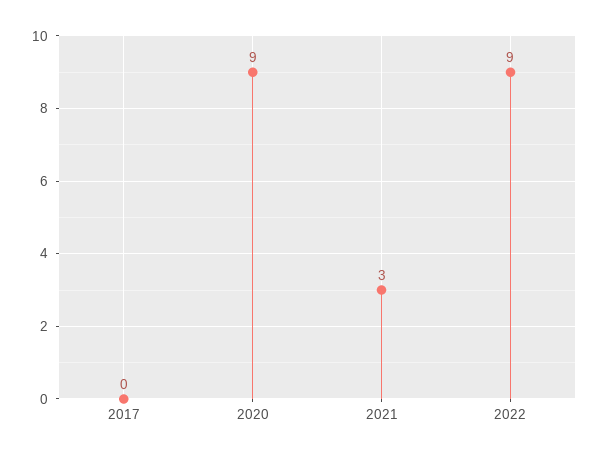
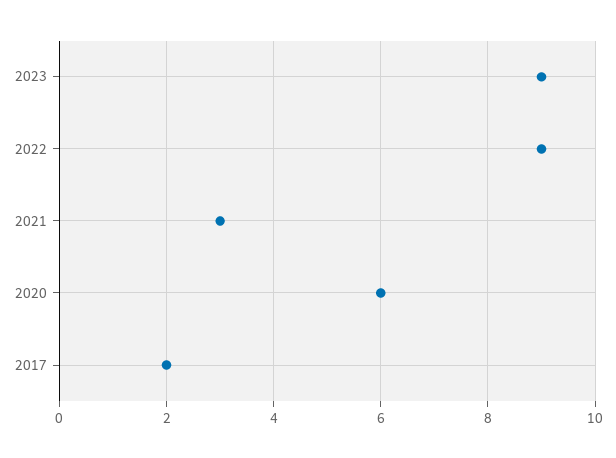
2017: 0 -> 2
2020: 9 -> 6
2023: none -> 9

